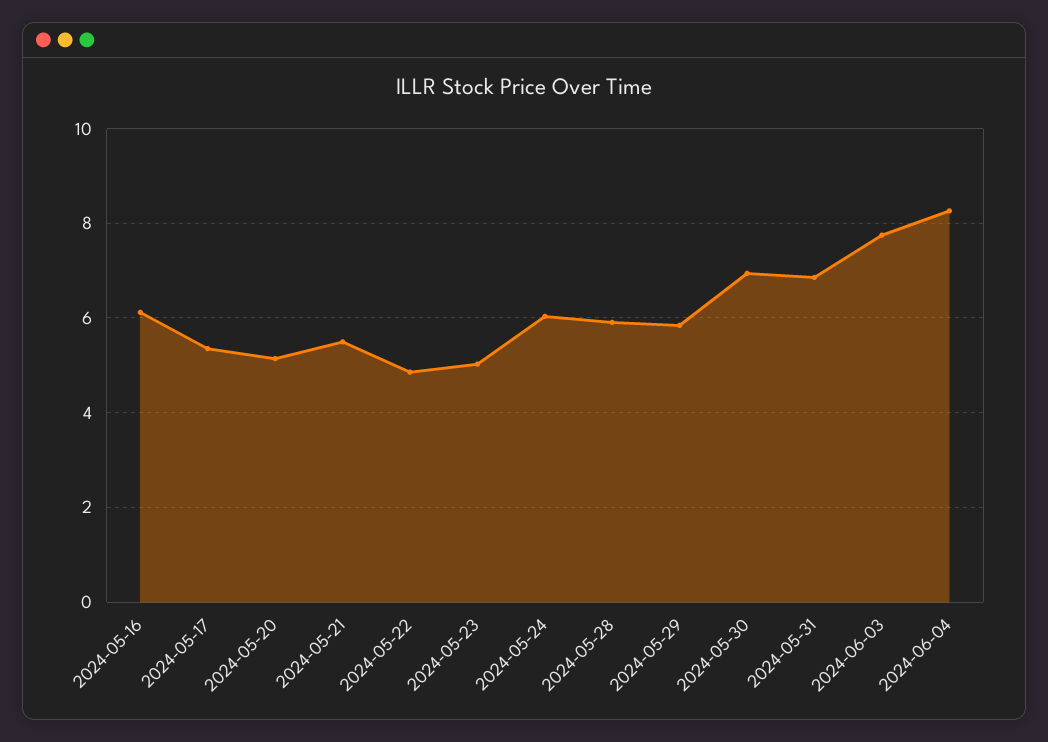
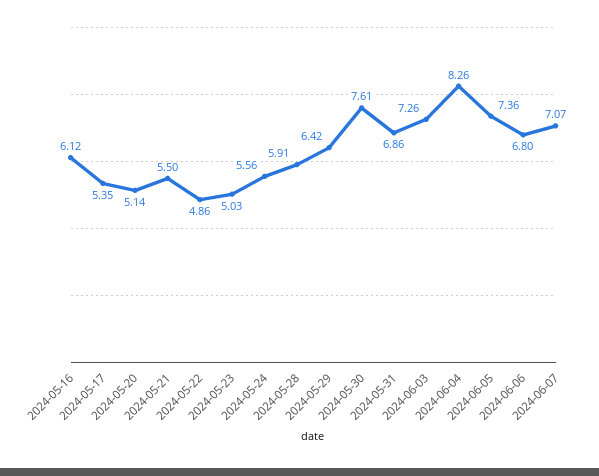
2024-05-24: 6 -> 5.56
2024-05-29: 5.8 -> 6.42
2024-05-30: 7 -> 7.61
2024-06-03: 7.8 -> 7.26
2024-06-05: none -> 7.36
2024-06-06: none -> 6.8
2024-06-07: none -> 7.07

